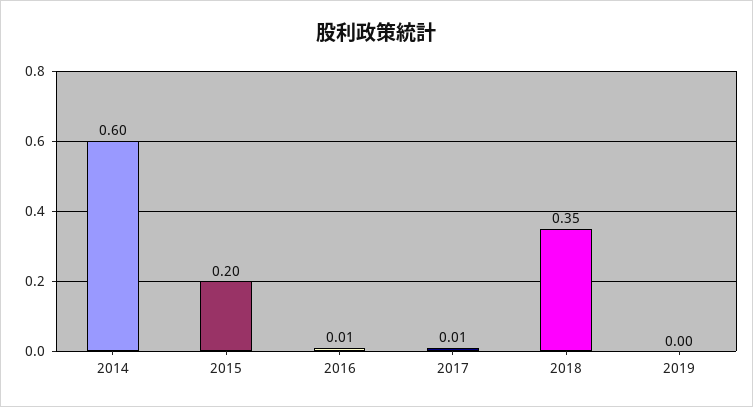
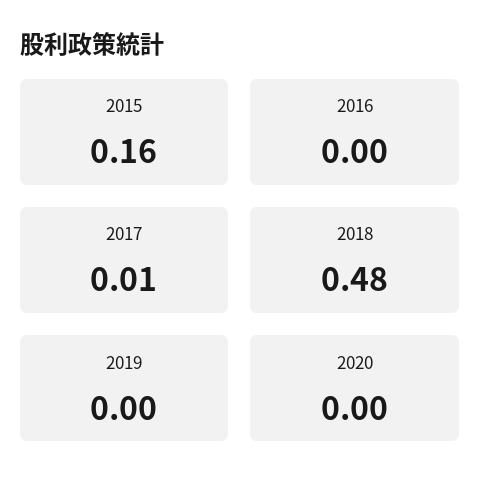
2014: 0.6 -> none
2015: 0.2 -> 0.16
2016: 0.01 -> 0
2018: 0.35 -> 0.48
2020: none -> 0

